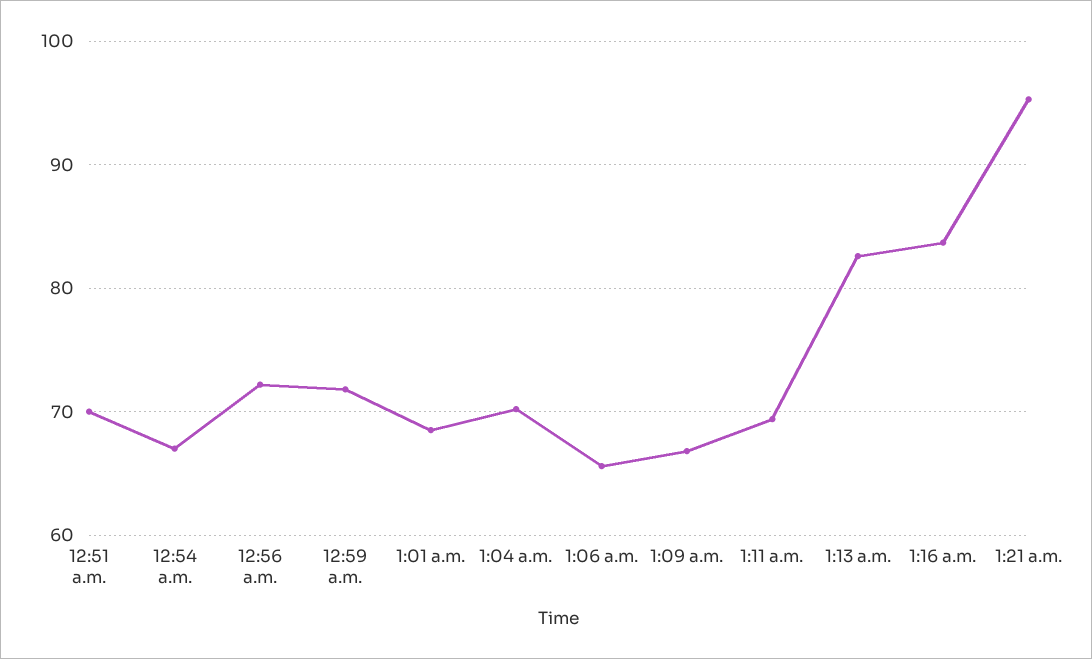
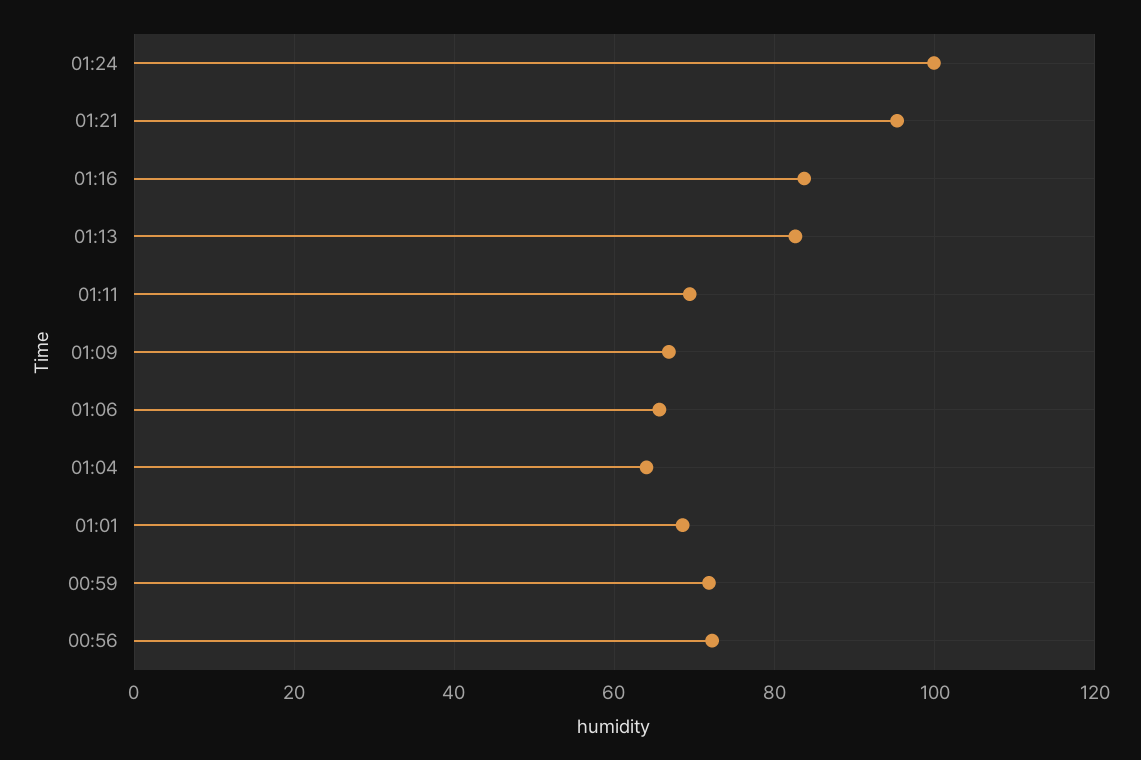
12:51 a.m.: 70 -> none
12:54 a.m.: 67 -> none
1:04 a.m.: 70 -> 64
01:24: none -> 100

